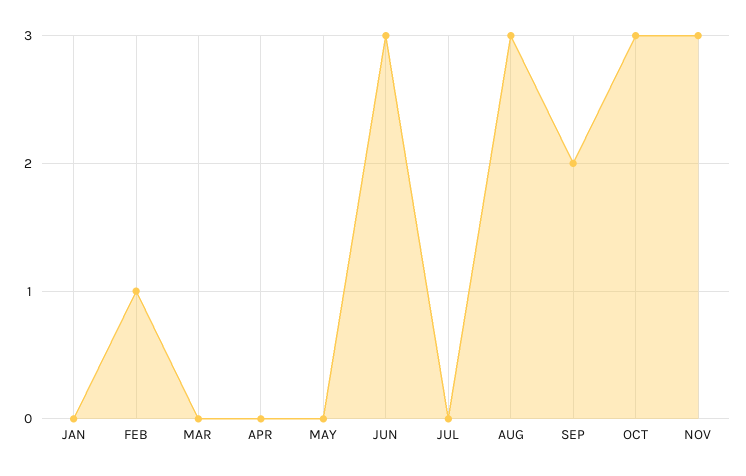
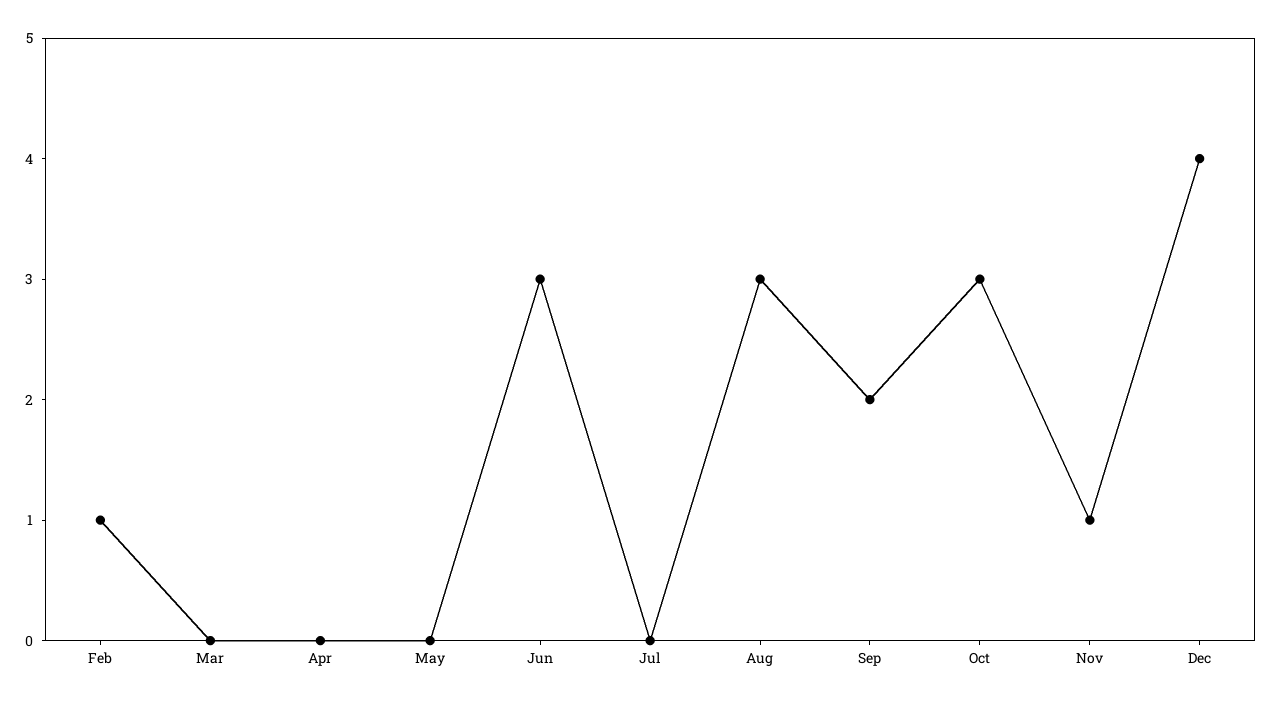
JAN: 0 -> none
NOV: 3 -> 1
Dec: none -> 4

